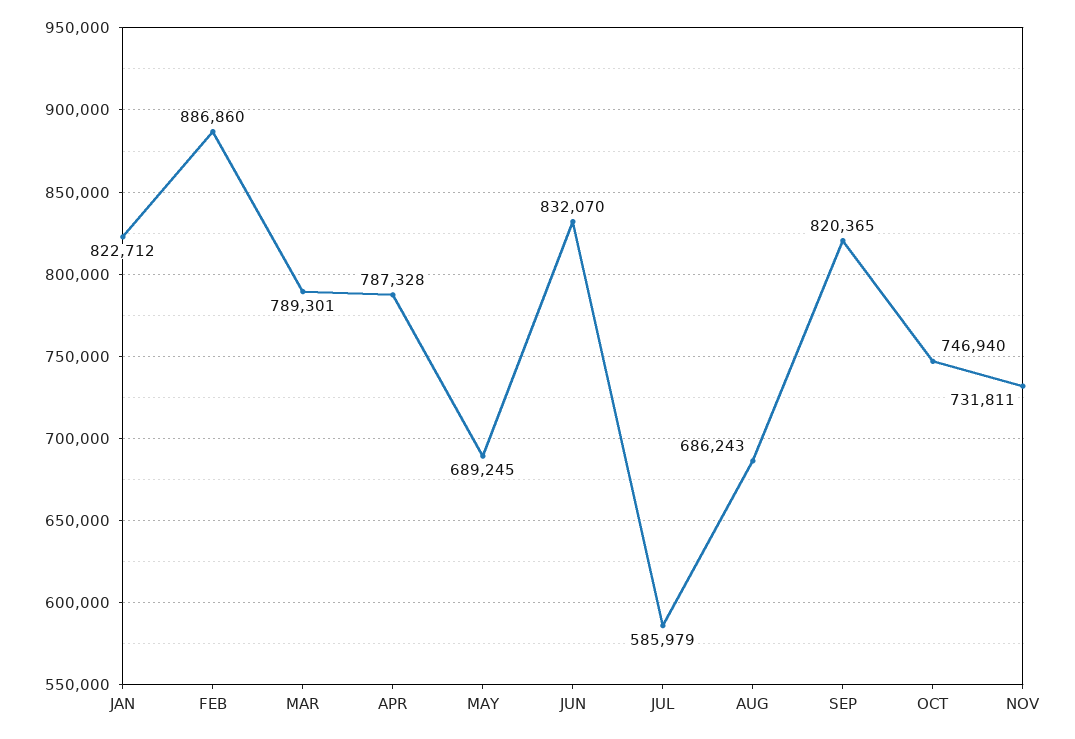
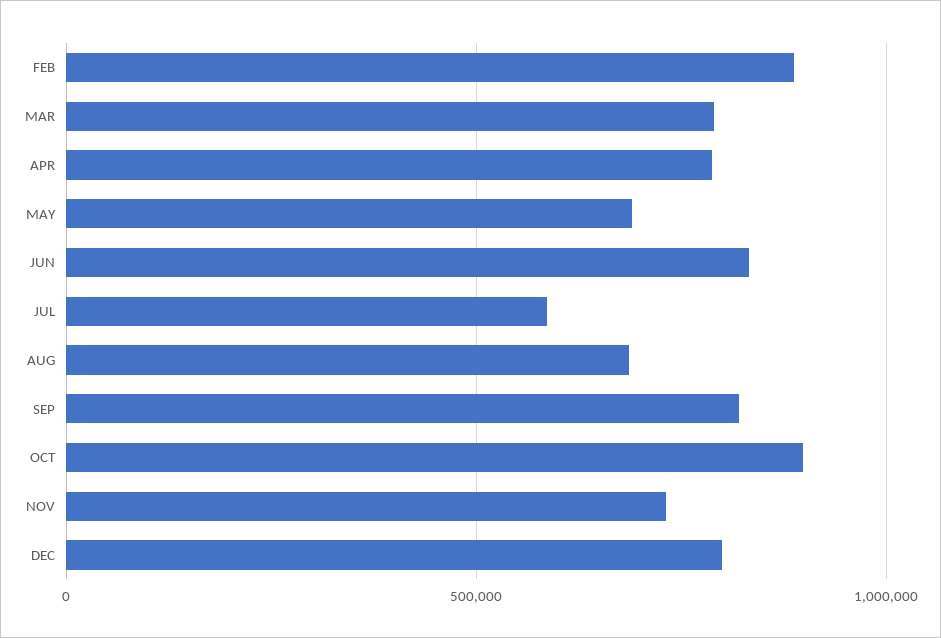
JAN: 822712 -> none
OCT: 746940 -> 900000
DEC: none -> 800000

